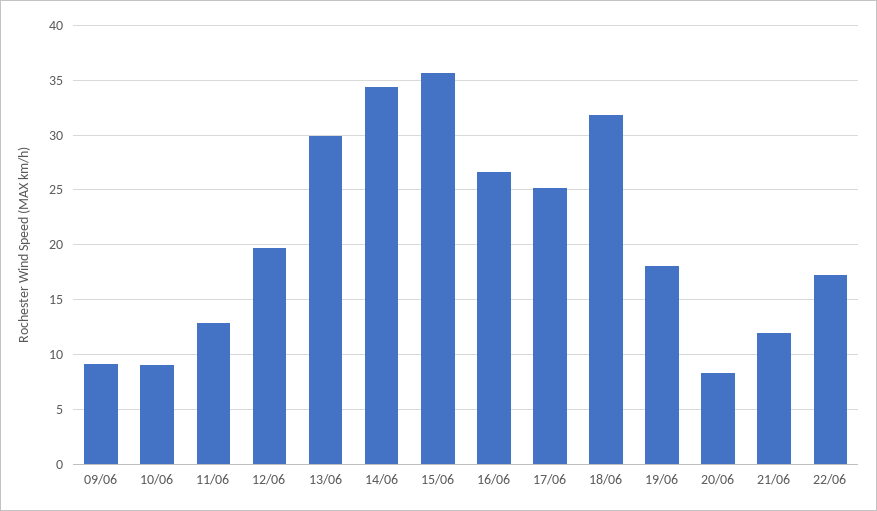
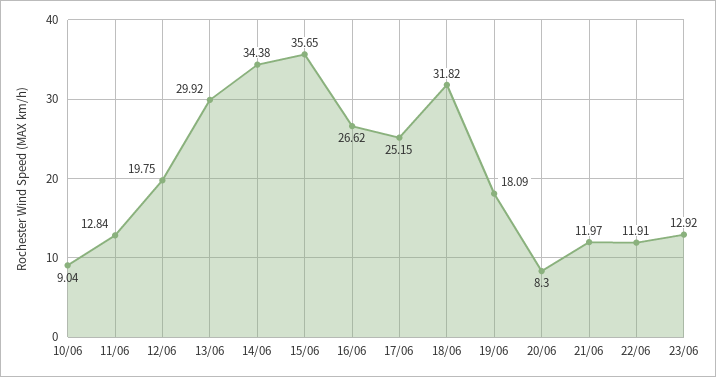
09/06: 9 -> none
22/06: 17 -> 11.91
23/06: none -> 12.92

